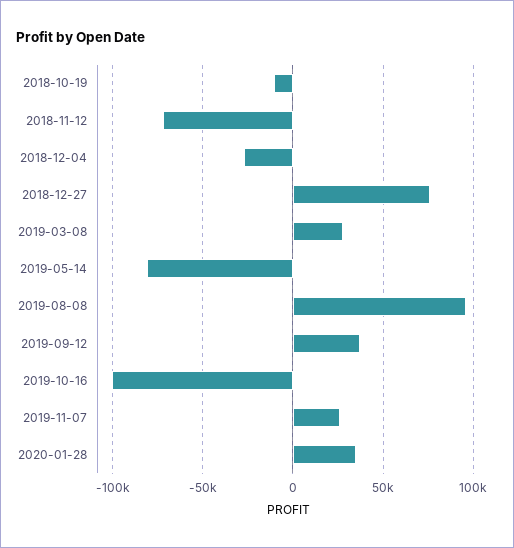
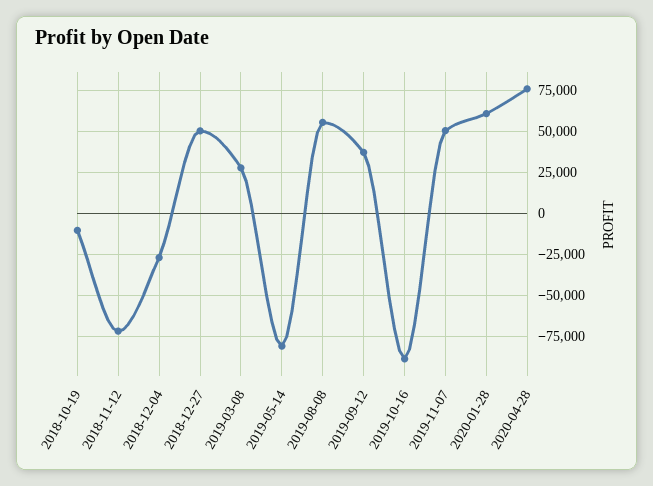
2018-12-27: 75000 -> 50000
2019-08-08: 95000 -> 55000
2019-10-16: -100000 -> -90000
2019-11-07: 25000 -> 50000
2020-01-28: 35000 -> 60000
2020-04-28: none -> 75000

